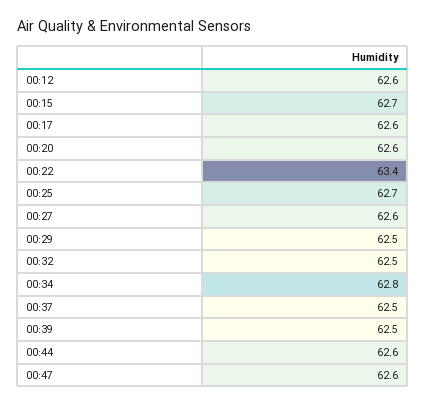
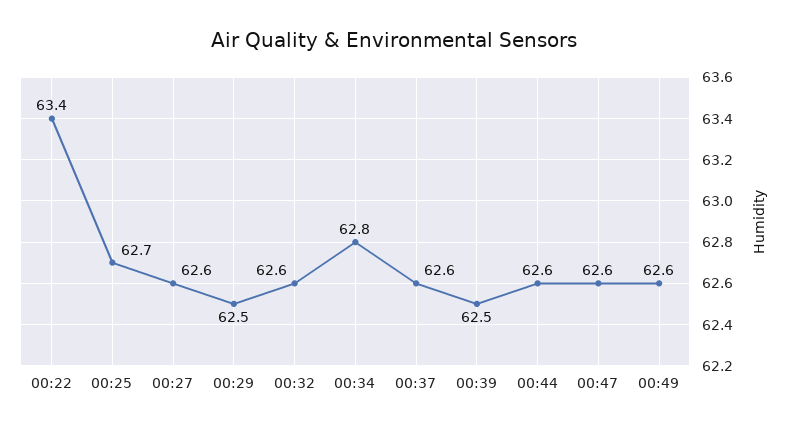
00:12: 62.6 -> none
00:15: 62.7 -> none
00:17: 62.6 -> none
00:20: 62.6 -> none
00:32: 62.5 -> 62.6
00:37: 62.5 -> 62.6
00:49: none -> 62.6

